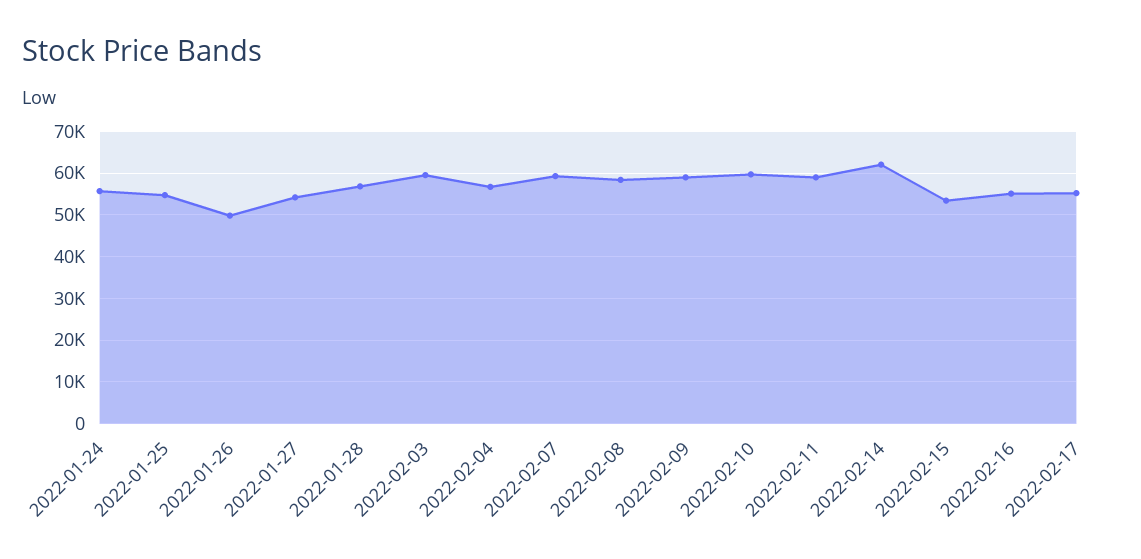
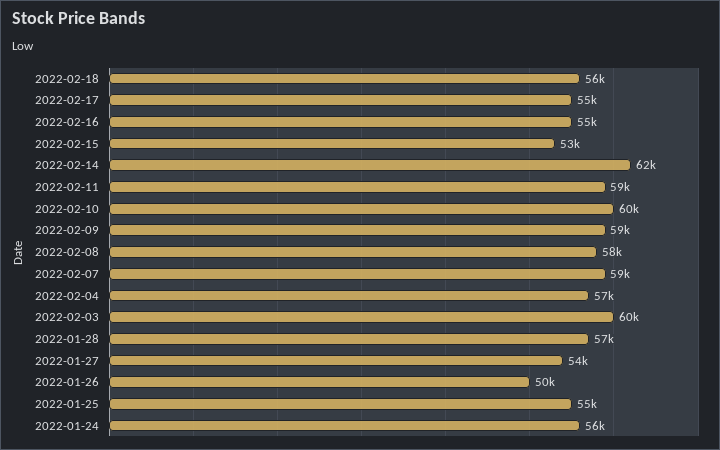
2022-02-18: none -> 56000

